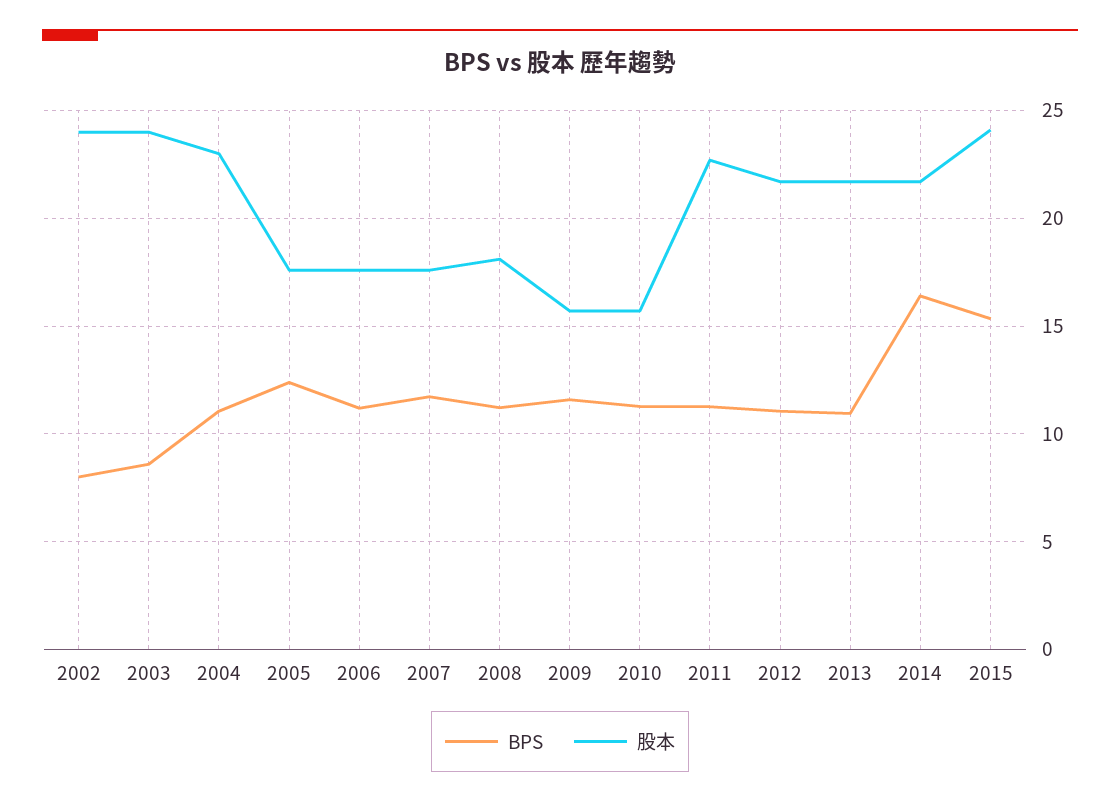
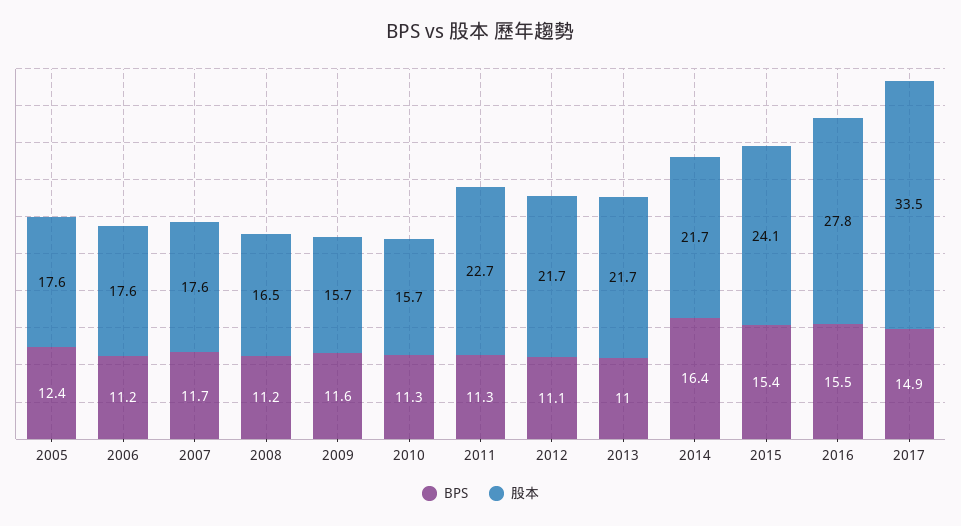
BPS, 2002: 8 -> none
股本, 2002: 24 -> none
BPS, 2003: 8.5 -> none
股本, 2003: 24 -> none
BPS, 2004: 11 -> none
股本, 2004: 23 -> none
股本, 2008: 18 -> 16.5
BPS, 2016: none -> 15.5
股本, 2016: none -> 27.8
BPS, 2017: none -> 14.9
股本, 2017: none -> 33.5

